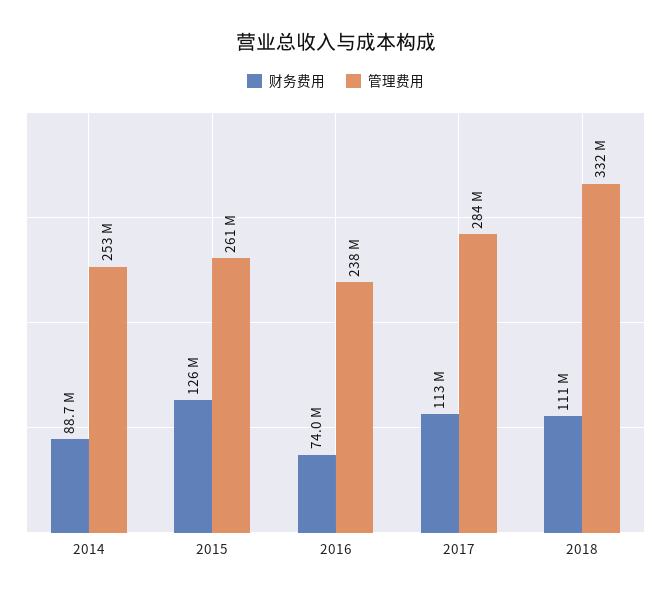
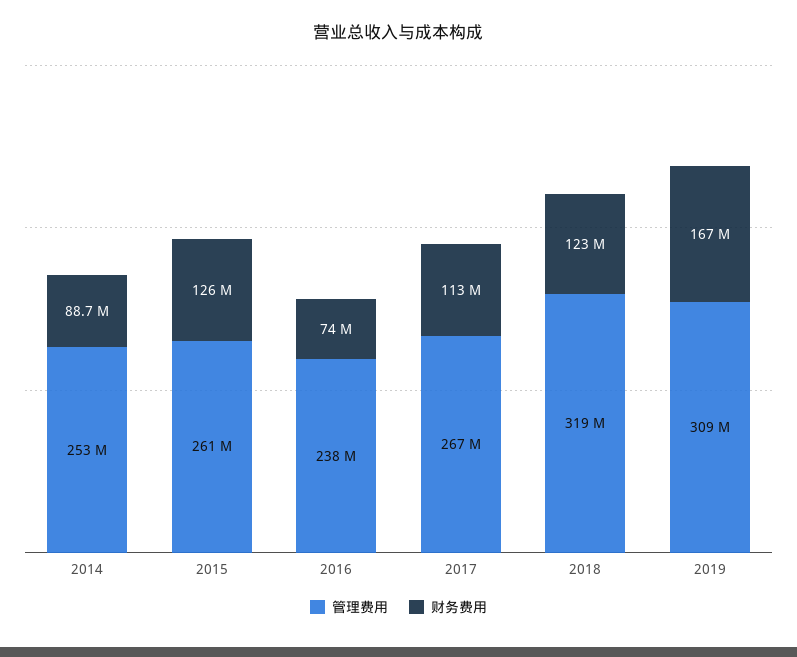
管理费用, 2017: 284000000 -> 267000000
财务费用, 2018: 111000000 -> 123000000
管理费用, 2018: 332000000 -> 319000000
管理费用, 2019: none -> 309000000
财务费用, 2019: none -> 167000000

